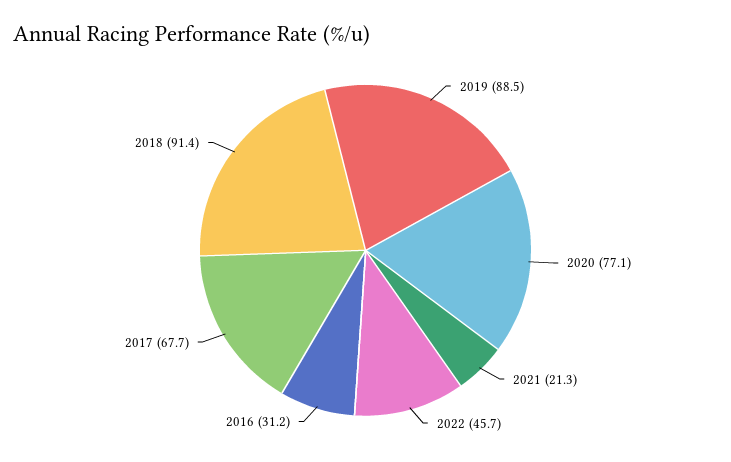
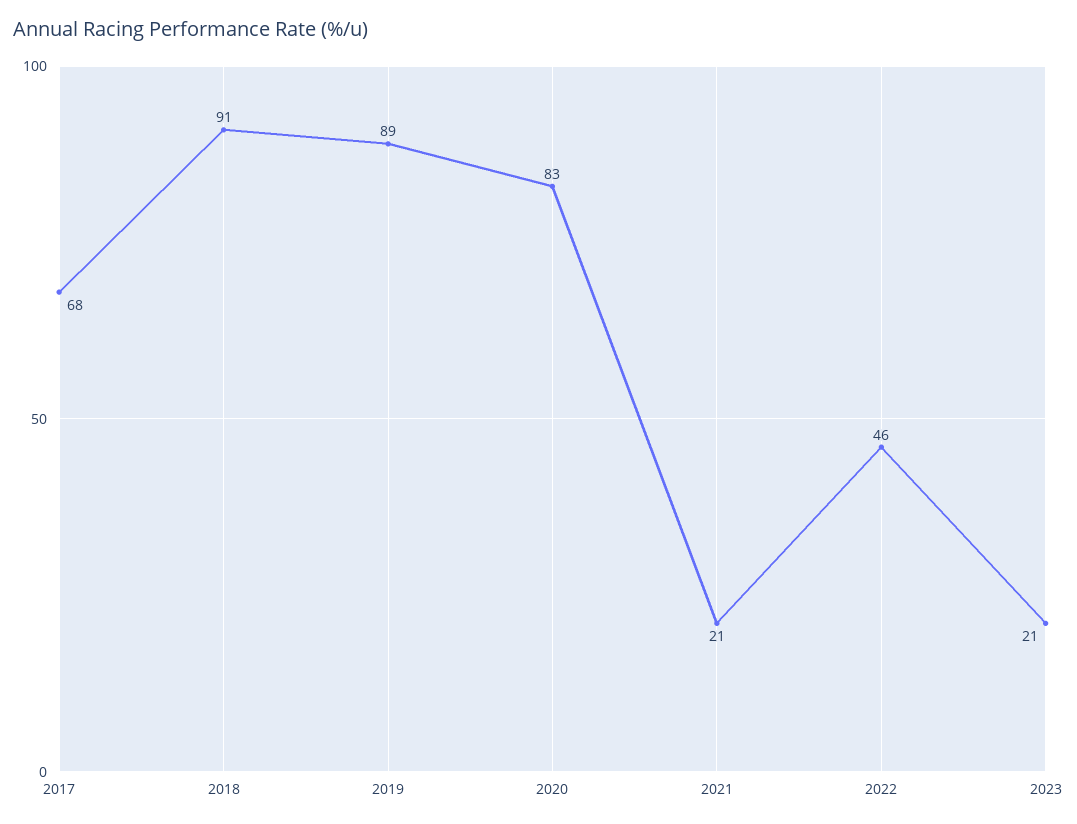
2020: 77.1 -> 83
2016: 31.2 -> none
2023: none -> 21

